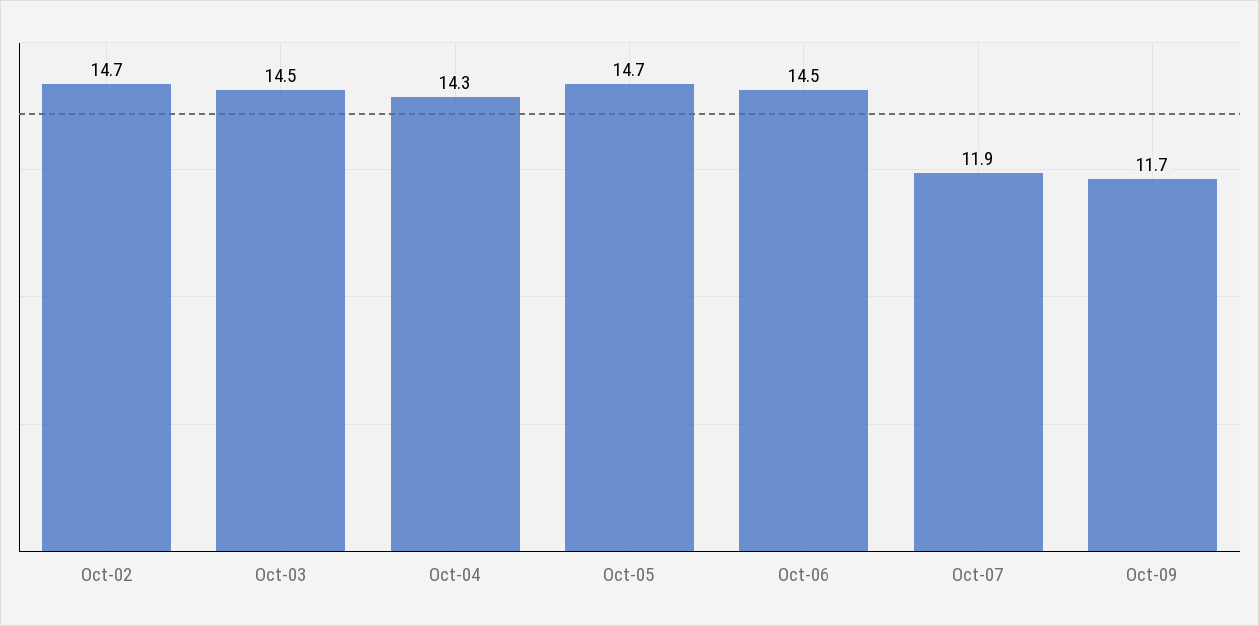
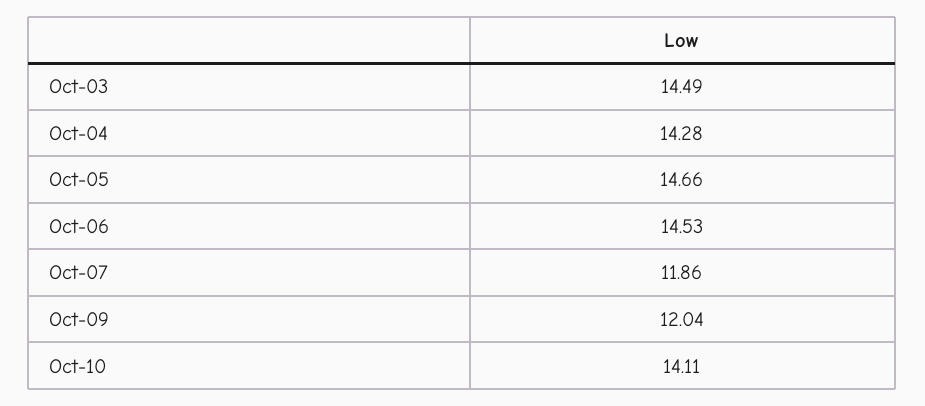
Oct-02: 14.7 -> none
Oct-09: 11.7 -> 12.04
Oct-10: none -> 14.11

